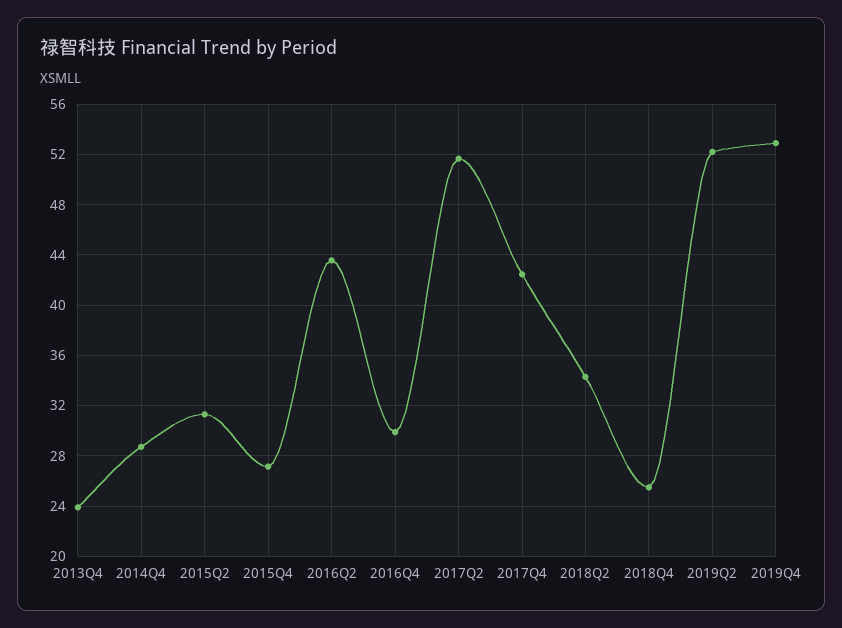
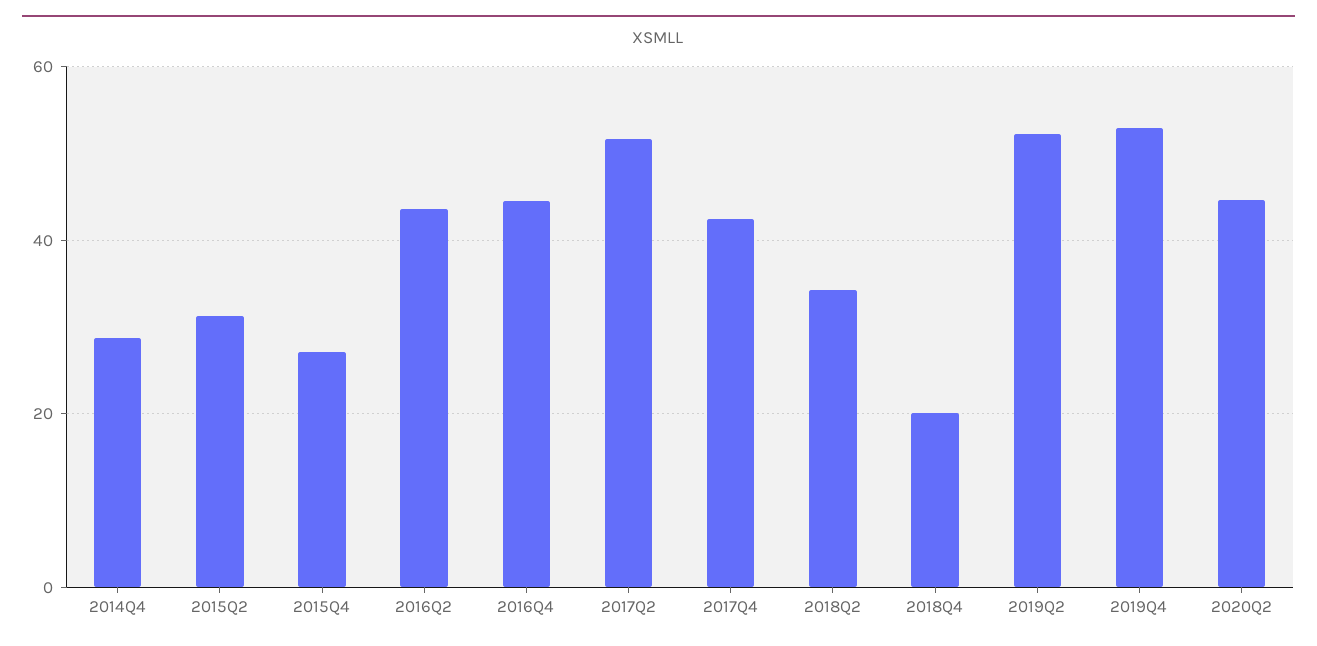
2013Q4: 24 -> none
2016Q4: 30 -> 44
2018Q4: 25.5 -> 20
2020Q2: none -> 44

